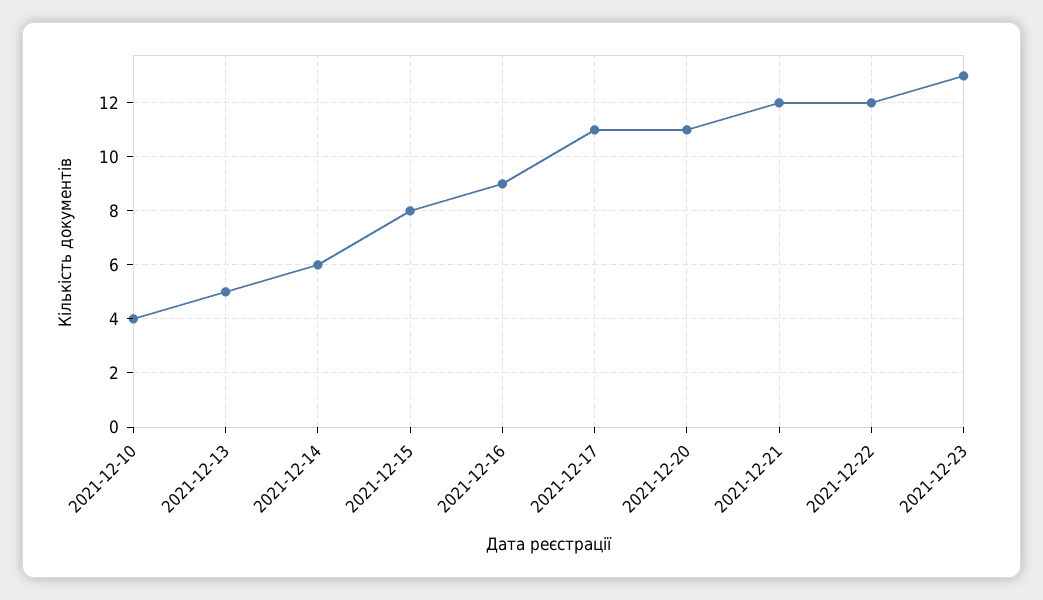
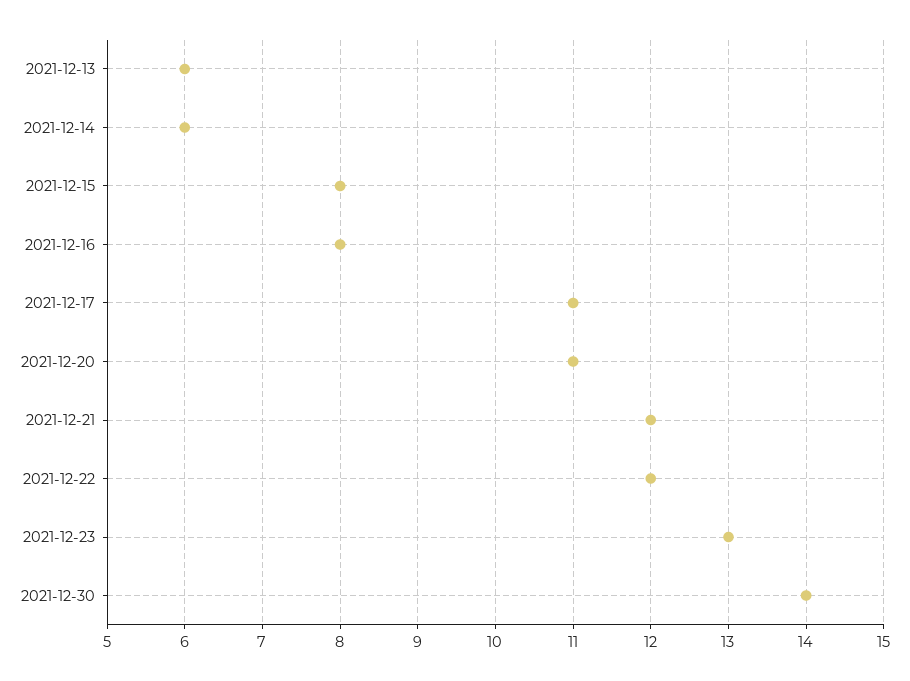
2021-12-10: 4 -> none
2021-12-13: 5 -> 6
2021-12-16: 9 -> 8
2021-12-30: none -> 14

